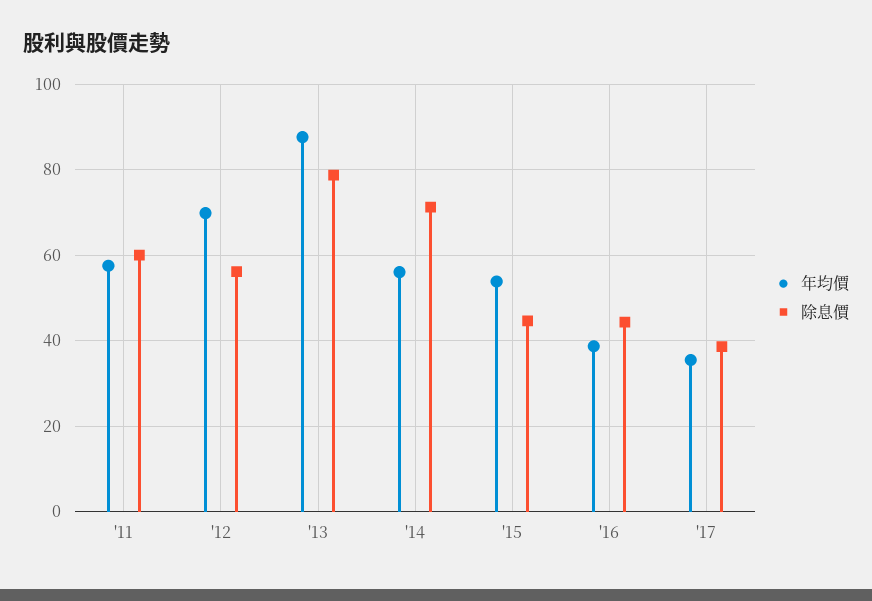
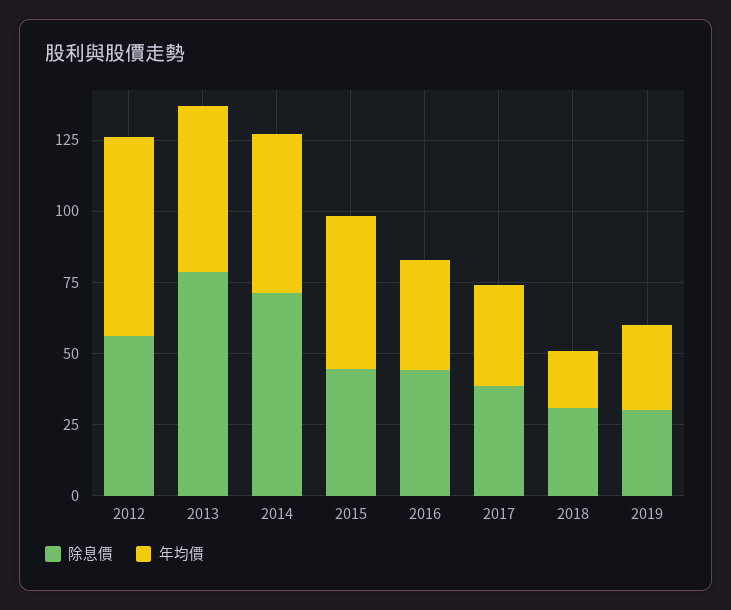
年均價, '11: 58 -> none
除息價, '11: 60 -> none
年均價, '13: 88 -> 60
除息價, 2018: none -> 30
年均價, 2018: none -> 20
除息價, 2019: none -> 30
年均價, 2019: none -> 30

